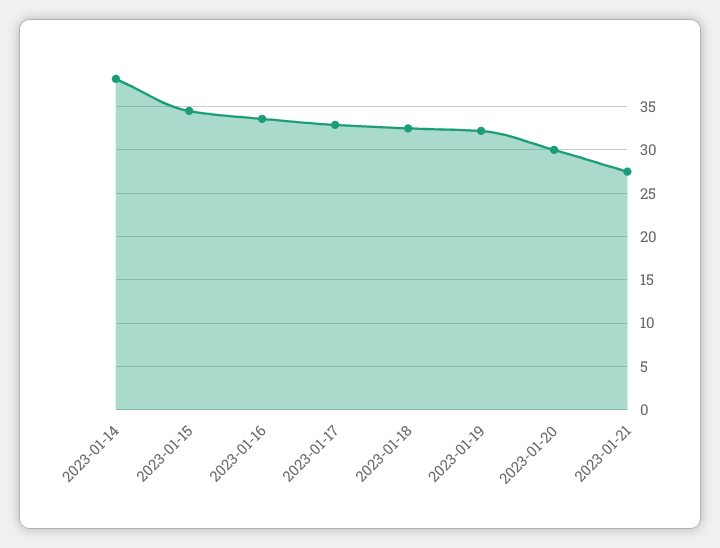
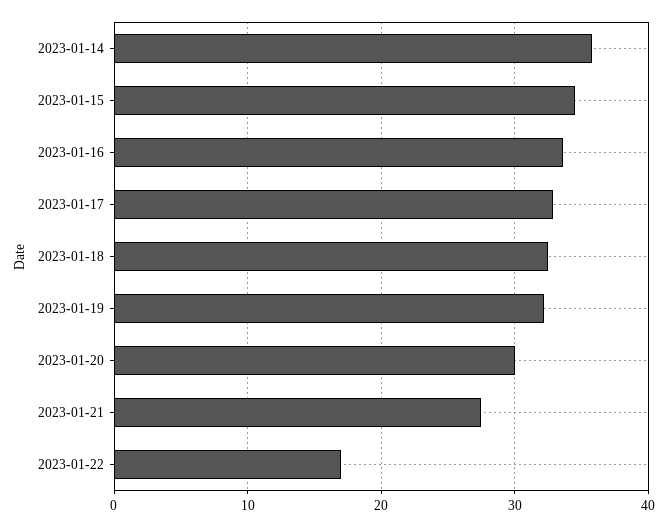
2023-01-14: 38 -> 36
2023-01-22: none -> 17

